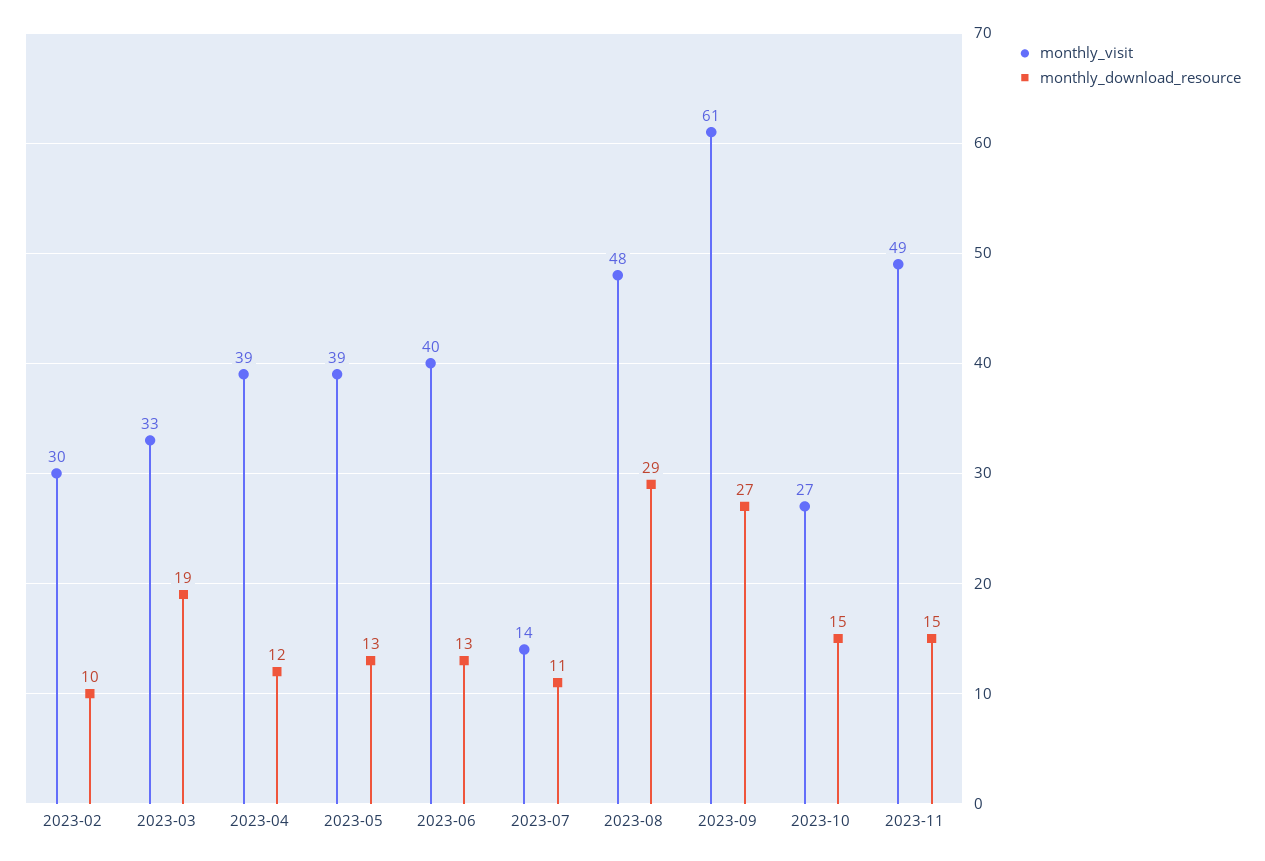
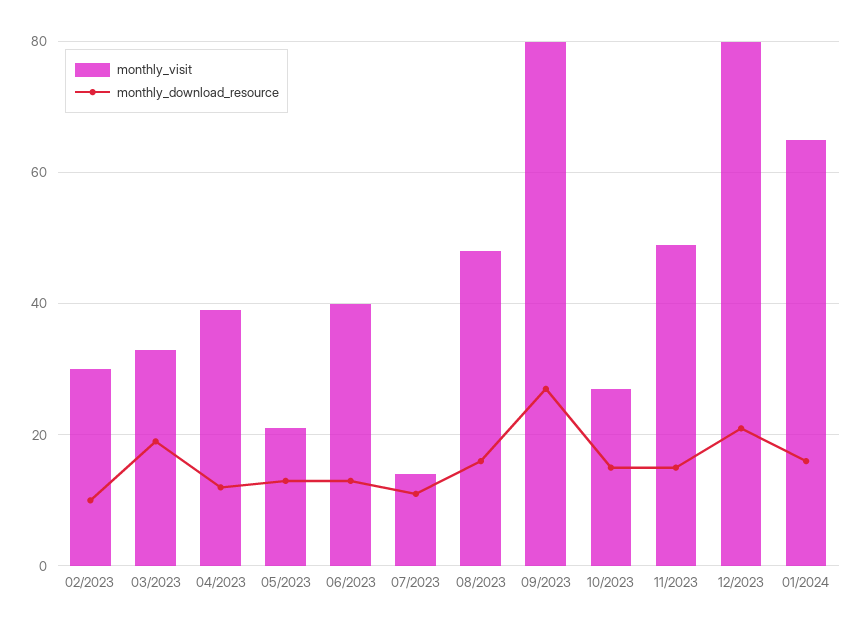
monthly_visit, 2023-05: 39 -> 20
monthly_download_resource, 2023-08: 29 -> 15
monthly_visit, 2023-09: 61 -> 80
monthly_visit, 12/2023: none -> 80
monthly_download_resource, 12/2023: none -> 20
monthly_visit, 01/2024: none -> 65
monthly_download_resource, 01/2024: none -> 15

